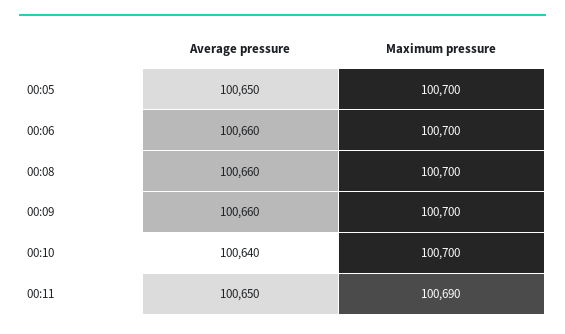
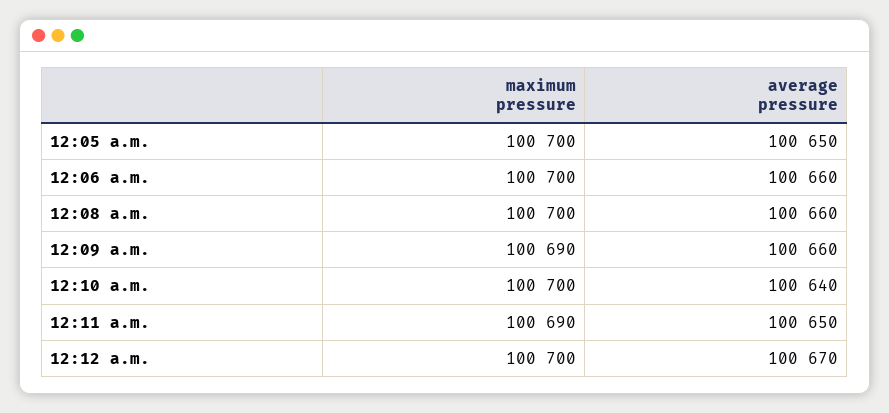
Maximum pressure, 00:09: 100700 -> 100690
Maximum pressure, 12:12 a.m.: none -> 100700
Average pressure, 12:12 a.m.: none -> 100670

